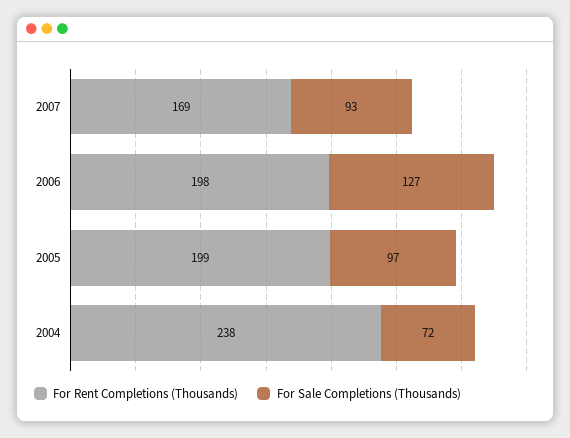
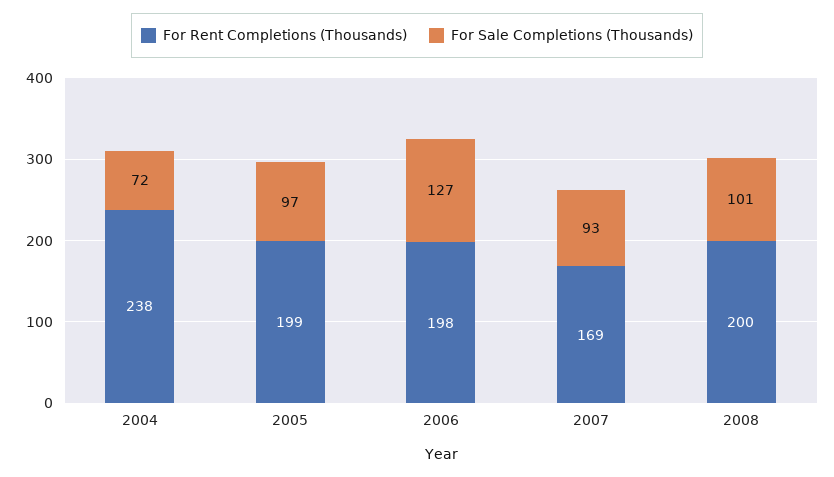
For Rent Completions (Thousands), 2008: none -> 200
For Sale Completions (Thousands), 2008: none -> 101

